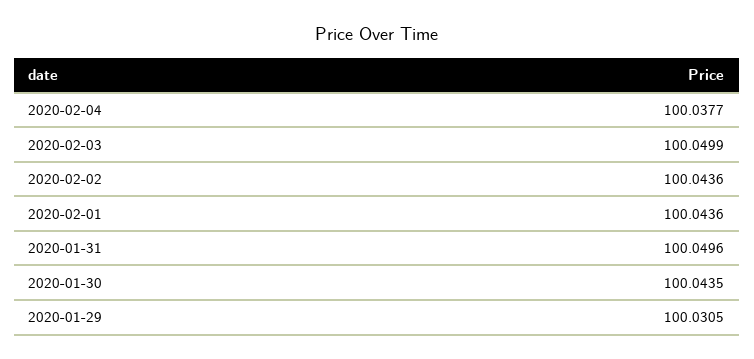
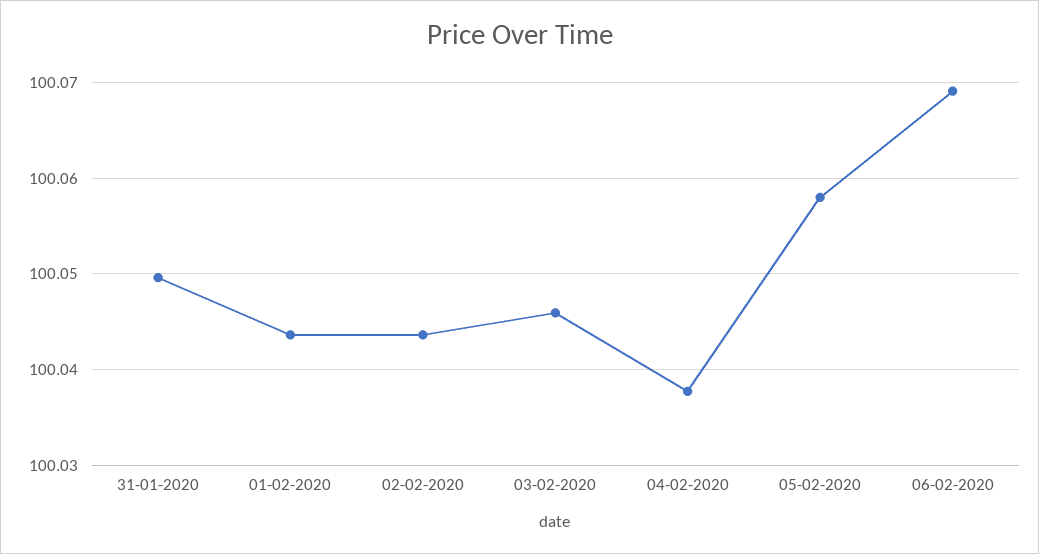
2020-02-03: 100.0499 -> 100.046
2020-01-30: 100.0435 -> none
2020-01-29: 100.0305 -> none
05-02-2020: none -> 100.058
06-02-2020: none -> 100.069

